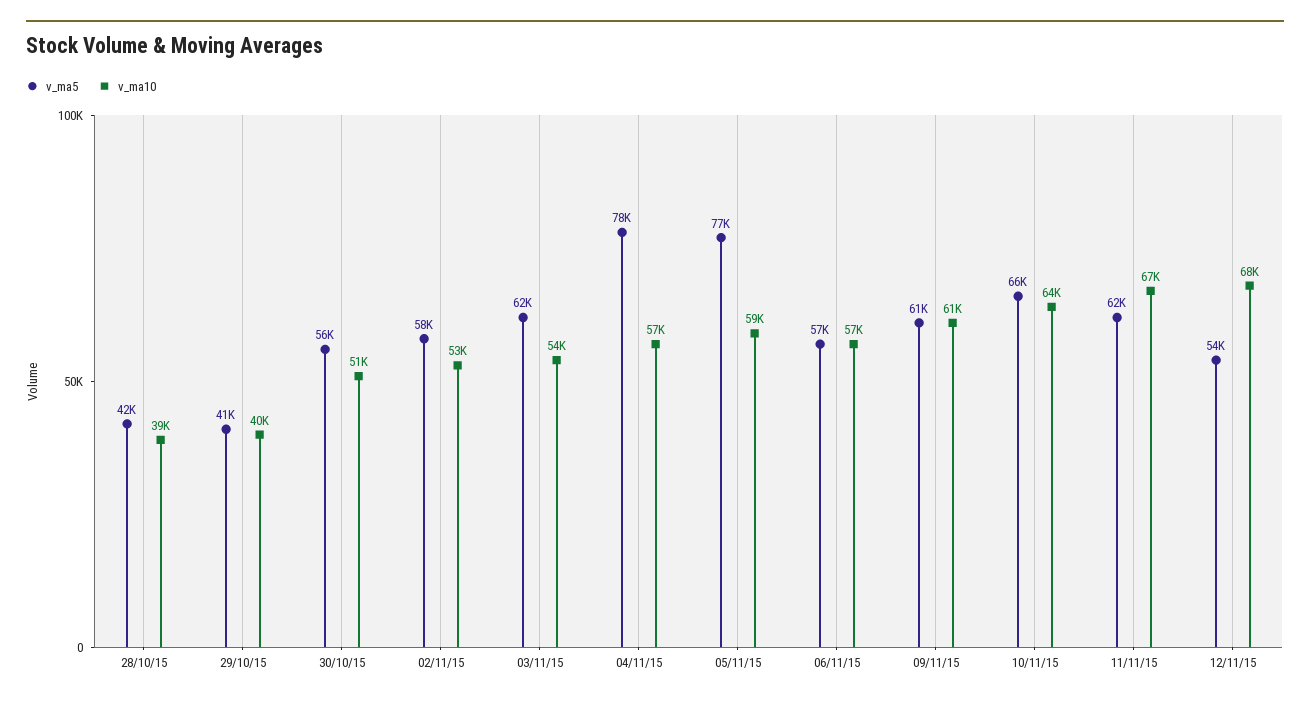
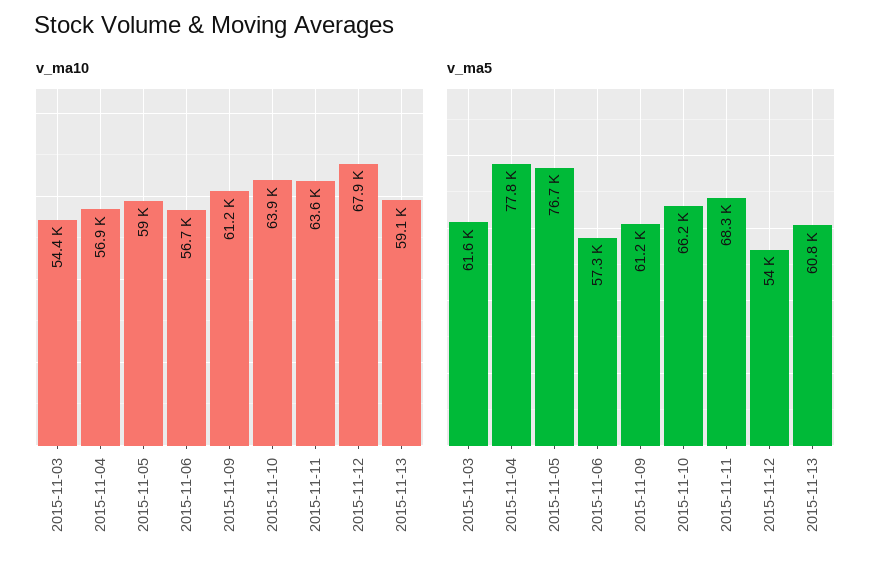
v_ma5, 28/10/15: 42000 -> none
v_ma10, 28/10/15: 39000 -> none
v_ma5, 29/10/15: 41000 -> none
v_ma10, 29/10/15: 40000 -> none
v_ma5, 30/10/15: 56000 -> none
v_ma10, 30/10/15: 51000 -> none
v_ma5, 02/11/15: 58000 -> none
v_ma10, 02/11/15: 53000 -> none
v_ma5, 11/11/15: 62000 -> 68300
v_ma10, 11/11/15: 67000 -> 63600
v_ma10, 2015-11-13: none -> 59100
v_ma5, 2015-11-13: none -> 60800

